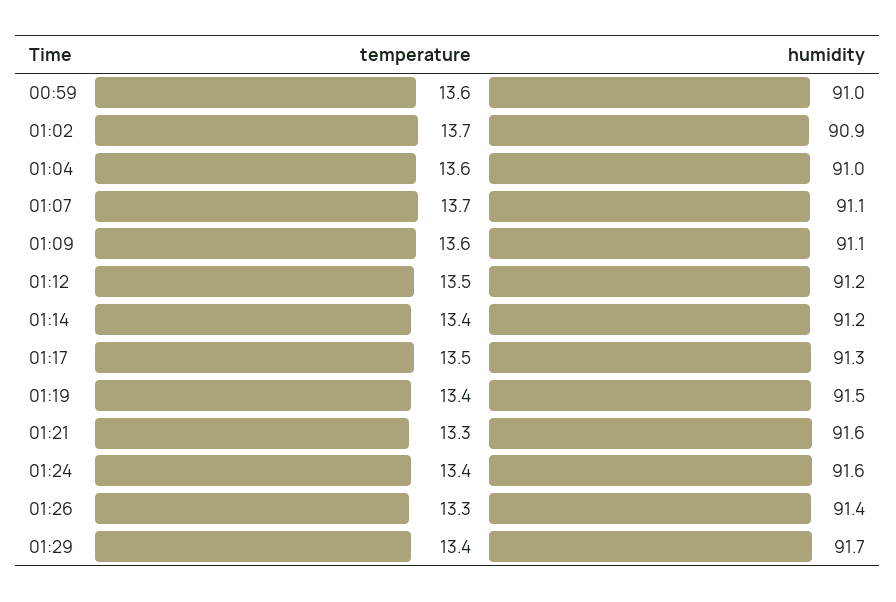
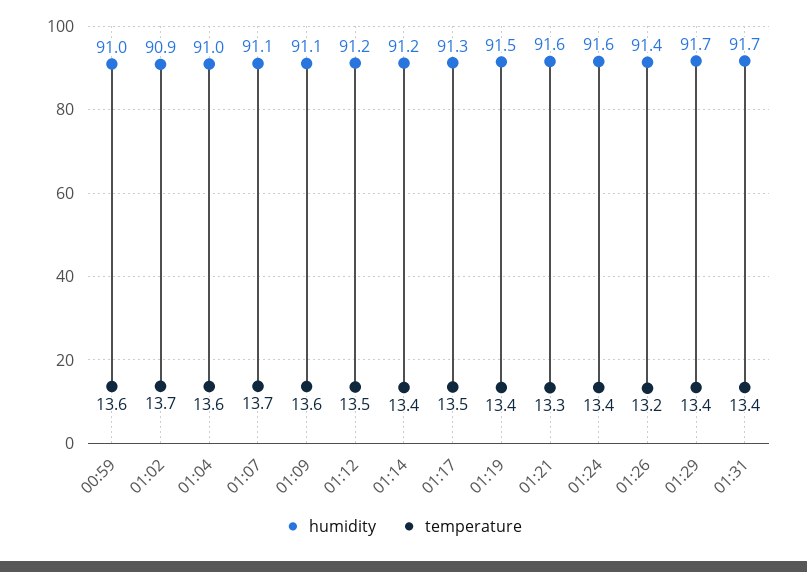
temperature, 01:26: 13.3 -> 13.2
humidity, 01:31: none -> 91.7
temperature, 01:31: none -> 13.4

